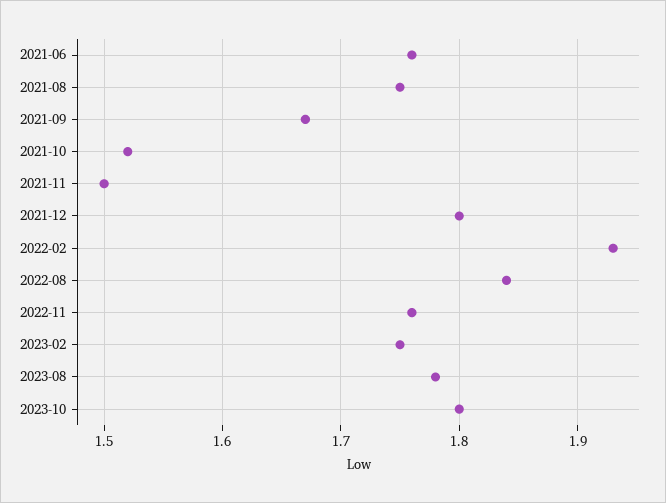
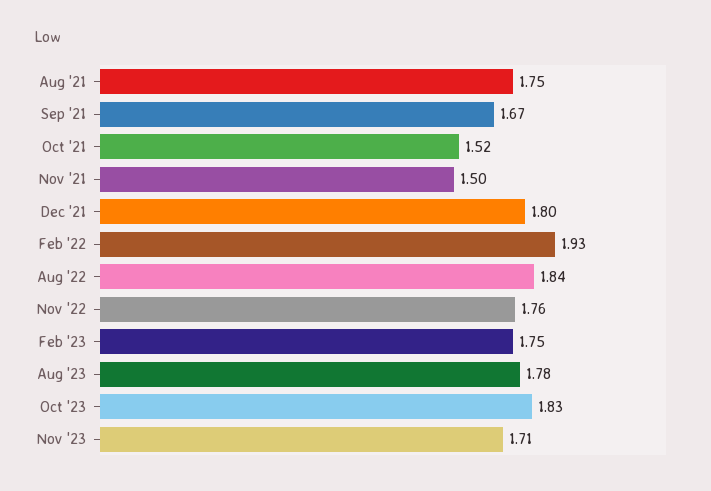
2021-06: 1.76 -> none
2023-10: 1.8 -> 1.83
Nov '23: none -> 1.71

